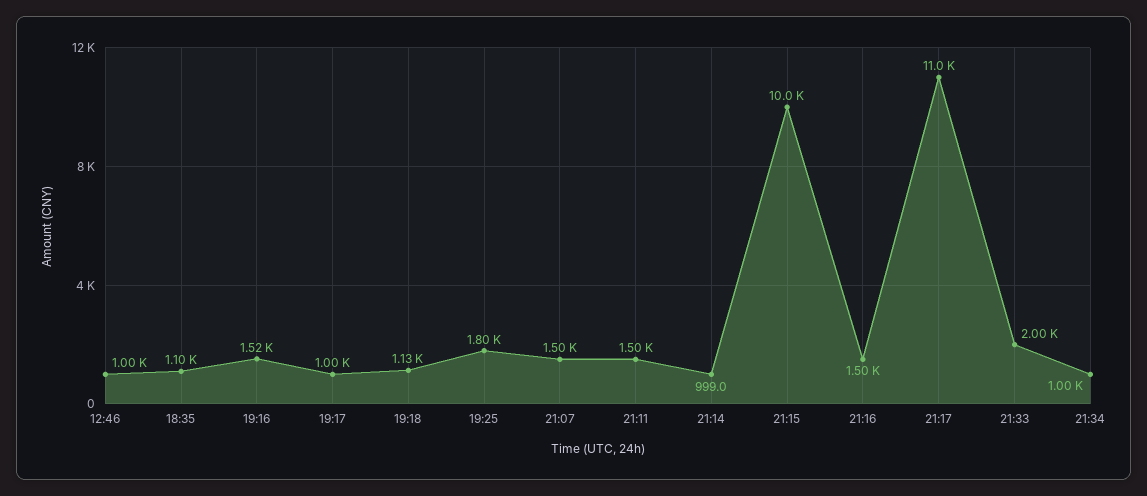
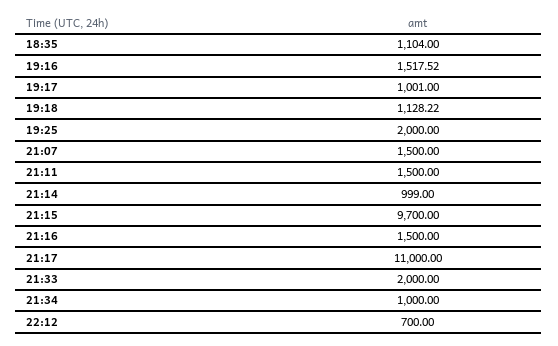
12:46: 1000 -> none
19:25: 1800 -> 2000
21:15: 10000 -> 9700
22:12: none -> 700

